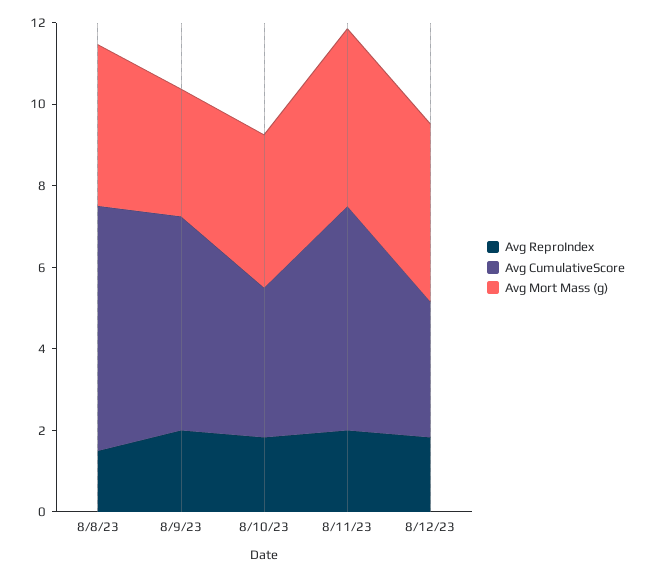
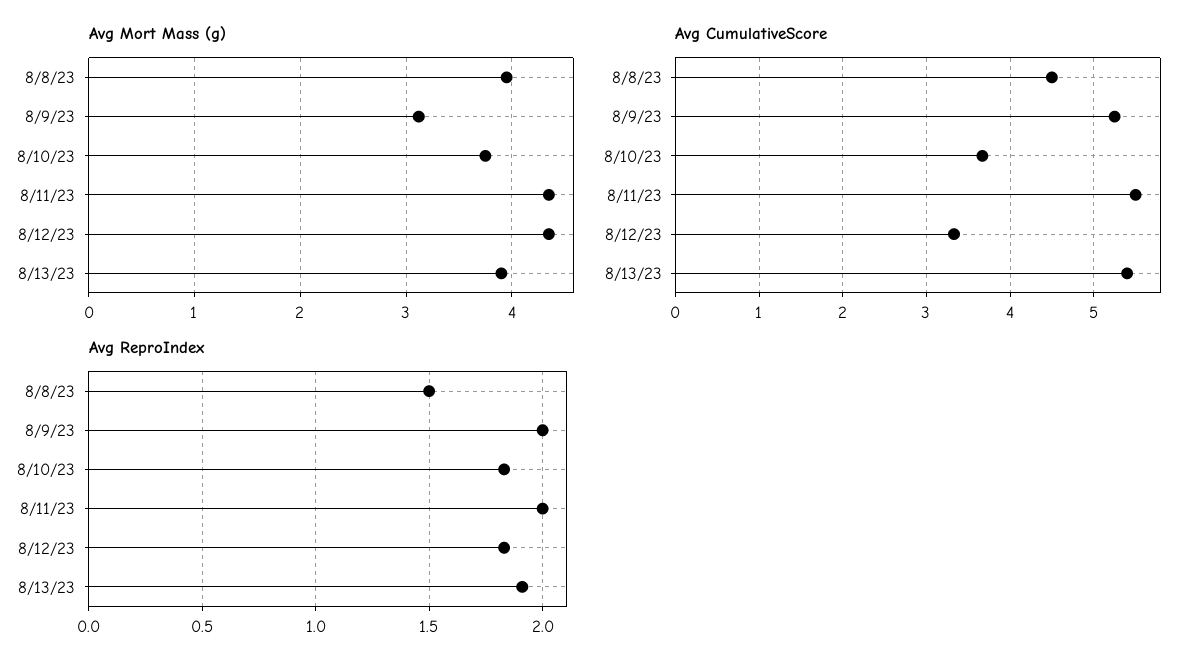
Avg CumulativeScore, 8/8/23: 6 -> 4.5
Avg Mort Mass (g), 8/13/23: none -> 3.9
Avg CumulativeScore, 8/13/23: none -> 5.4
Avg ReproIndex, 8/13/23: none -> 1.9

